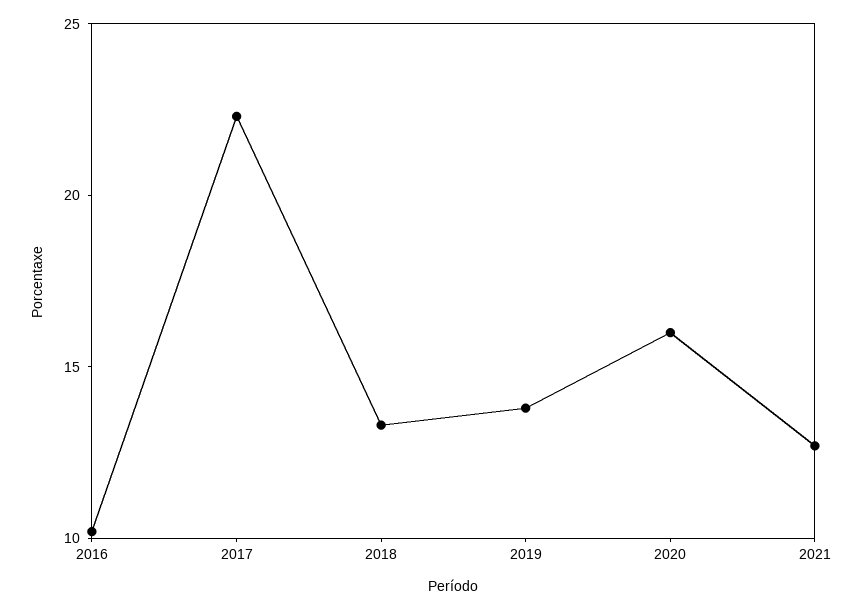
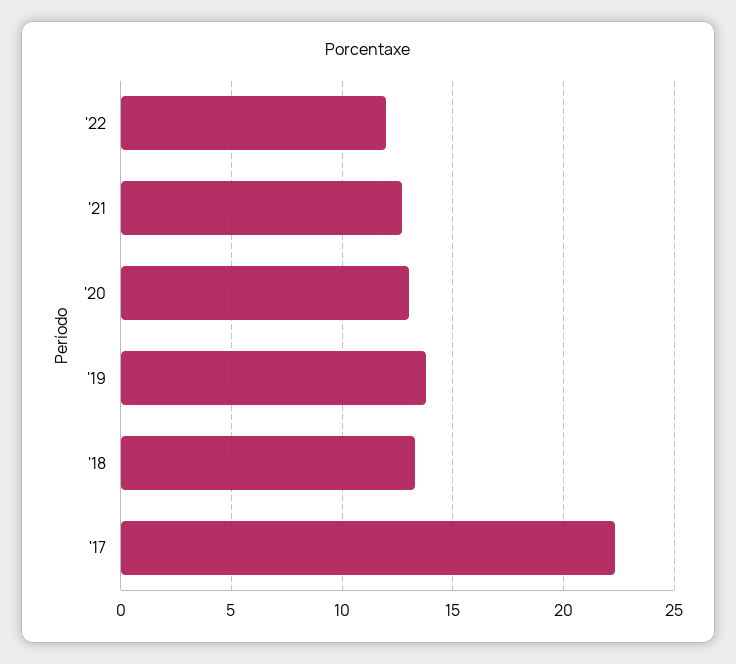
2016: 10 -> none
2020: 16 -> 13
'22: none -> 12

